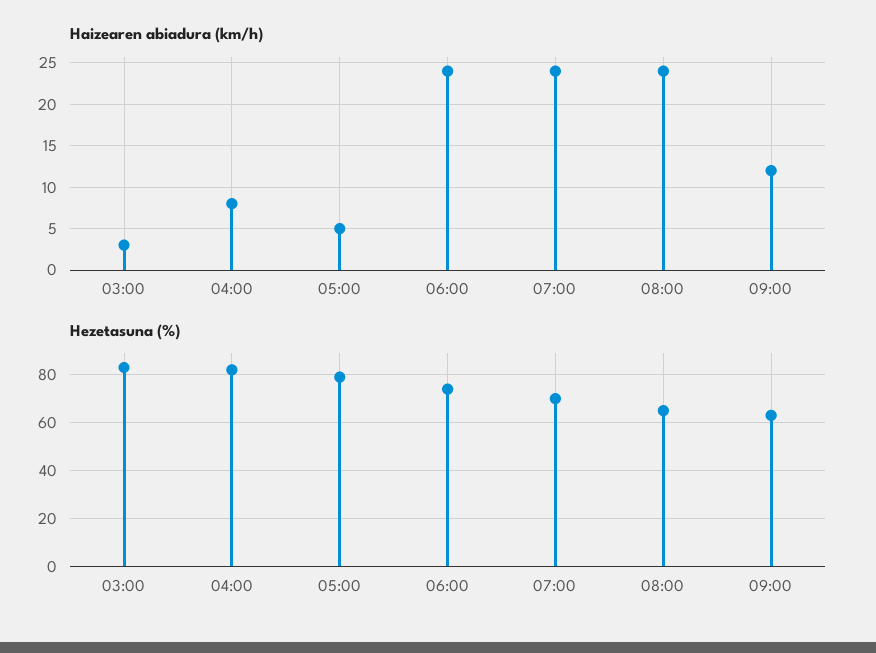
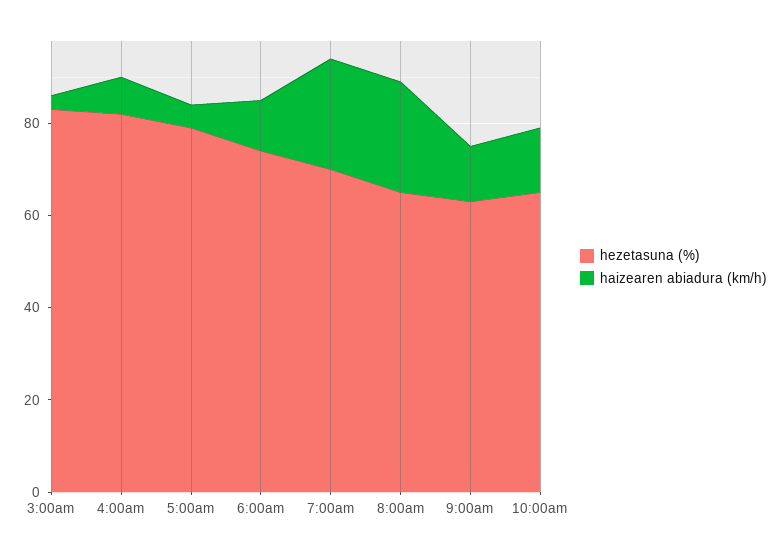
Haizearen abiadura (km/h), 06:00: 24 -> 10
Hezetasuna (%), 10:00am: none -> 65
Haizearen abiadura (km/h), 10:00am: none -> 15

